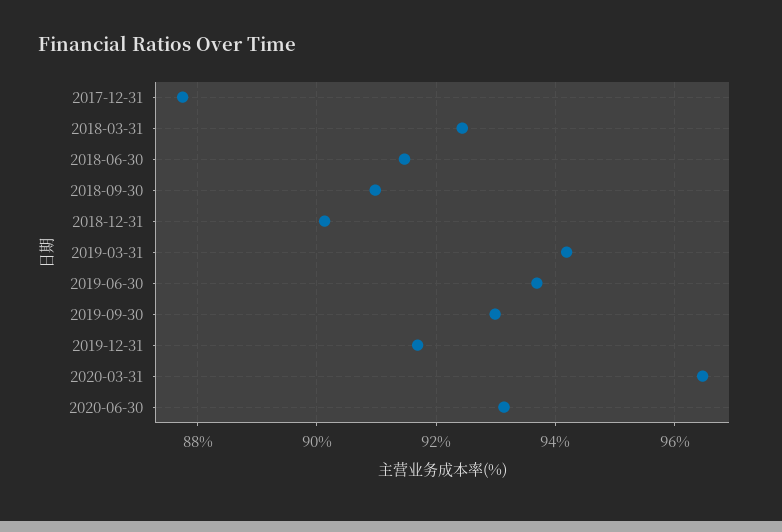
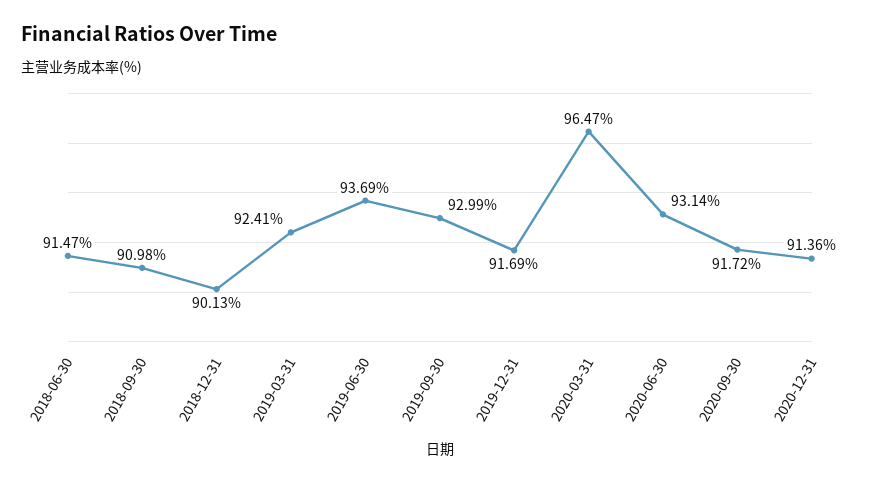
2017-12-31: 87.8 -> none
2018-03-31: 92.4 -> none
2019-03-31: 94.2 -> 92.41
2020-09-30: none -> 91.72
2020-12-31: none -> 91.36

